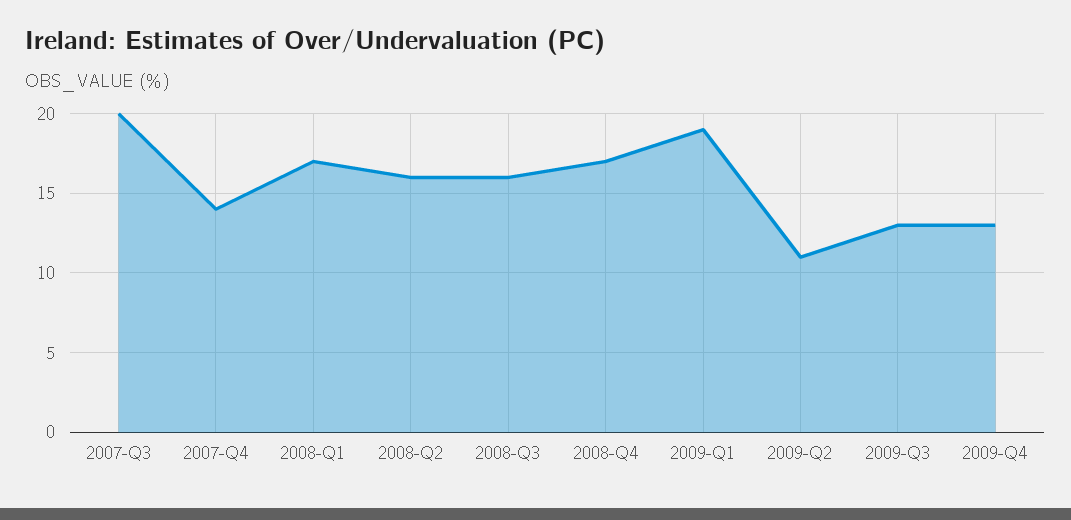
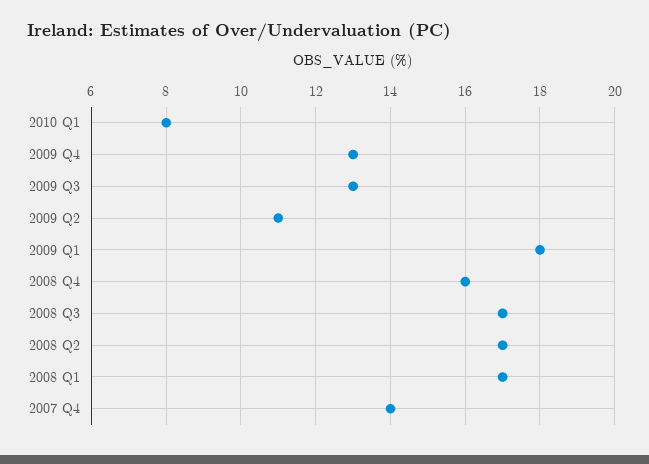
2007-Q3: 20 -> none
2008-Q2: 16 -> 17
2008-Q3: 16 -> 17
2008-Q4: 17 -> 16
2009-Q1: 19 -> 18
2010 Q1: none -> 8

